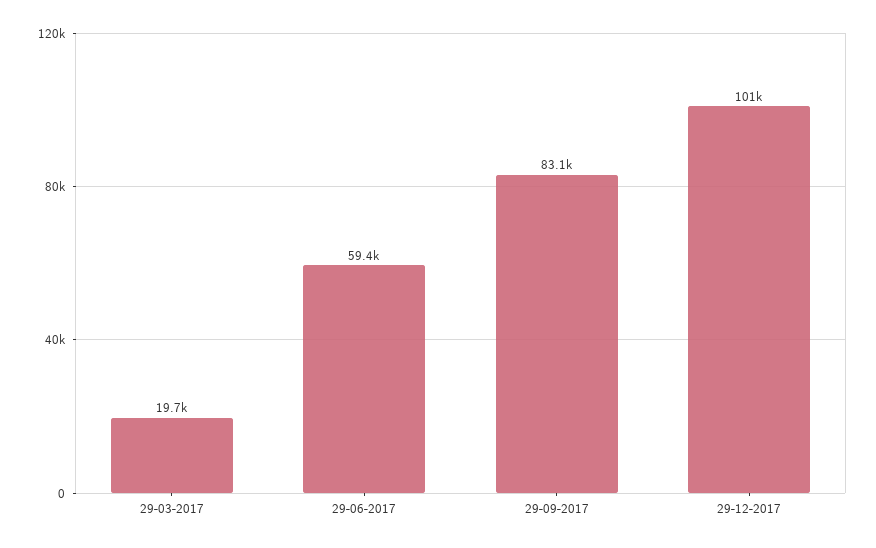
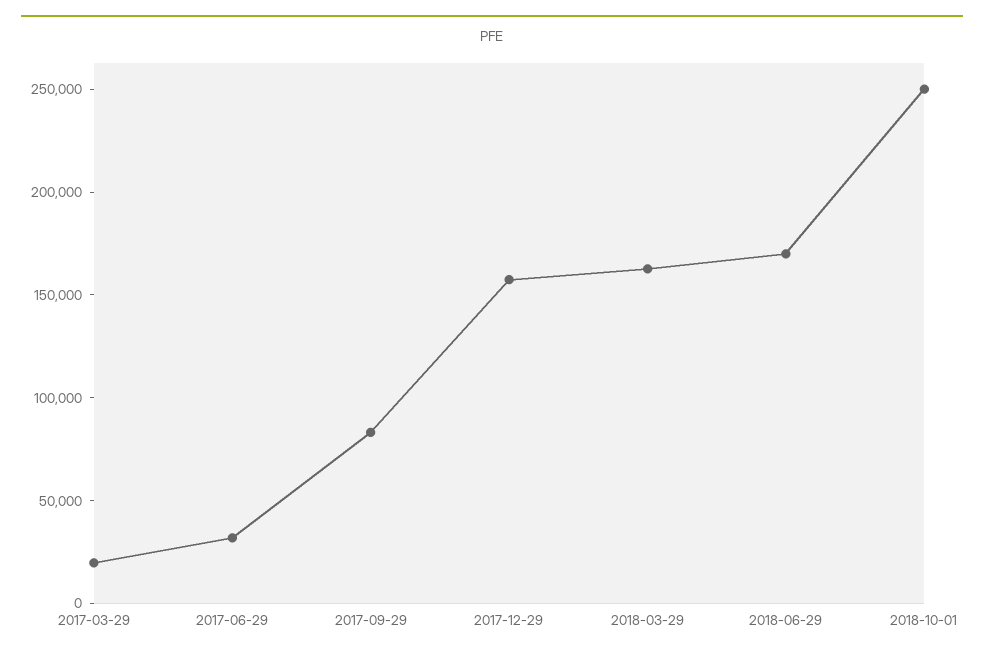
29-06-2017: 59400 -> 30000
29-12-2017: 101000 -> 160000
2018-03-29: none -> 160000
2018-06-29: none -> 170000
2018-10-01: none -> 250000

